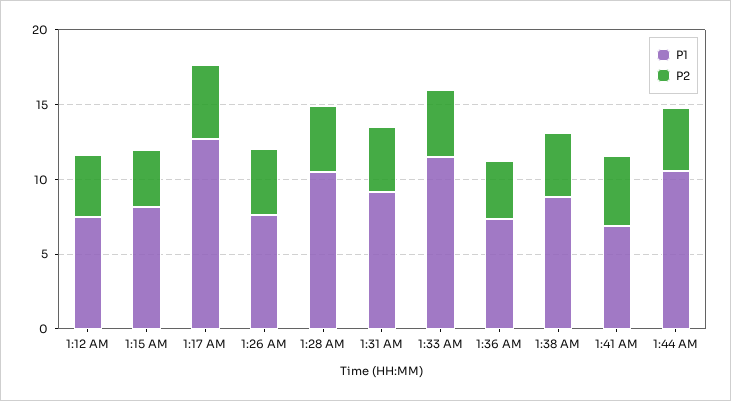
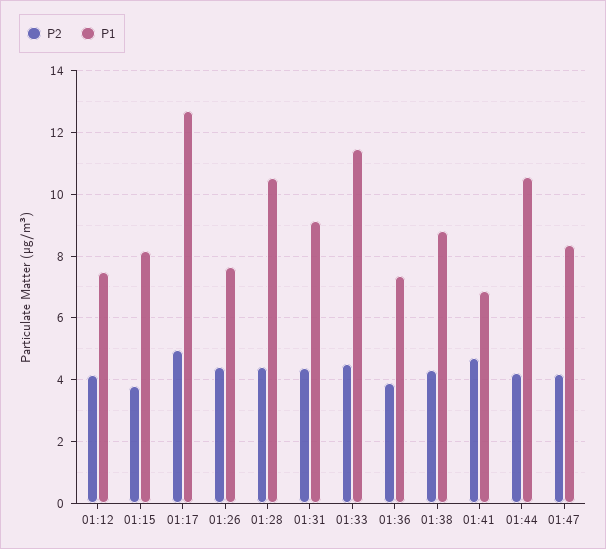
P2, 01:47: none -> 4.2
P1, 01:47: none -> 8.4

